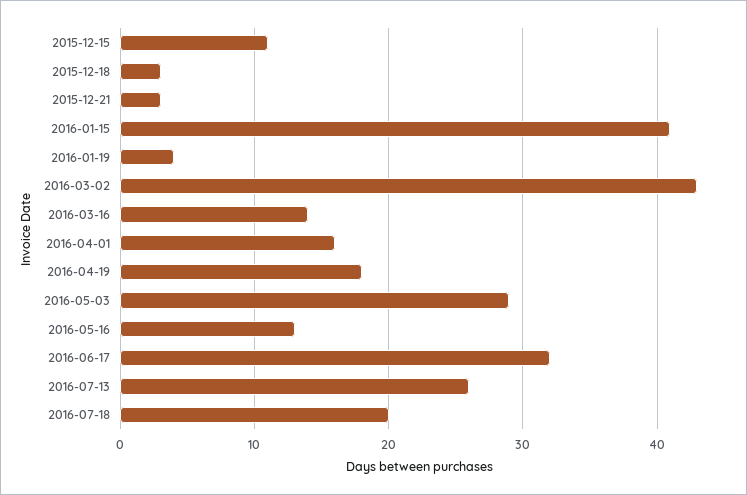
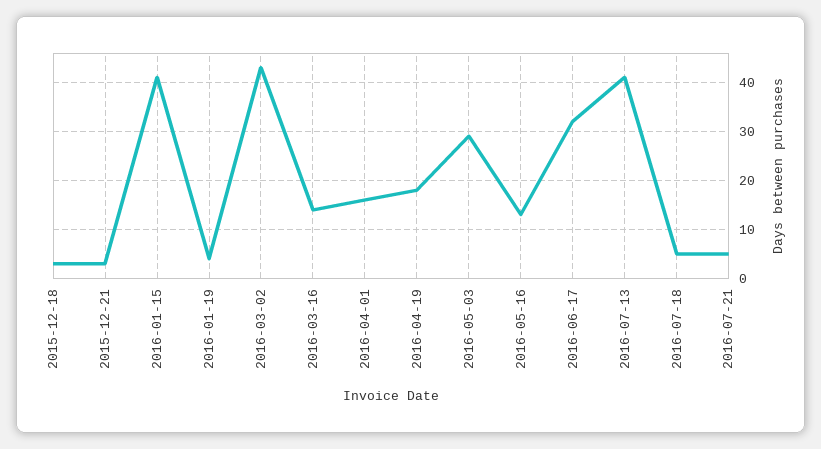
2015-12-15: 11 -> none
2016-07-13: 26 -> 40
2016-07-18: 20 -> 5
2016-07-21: none -> 5

